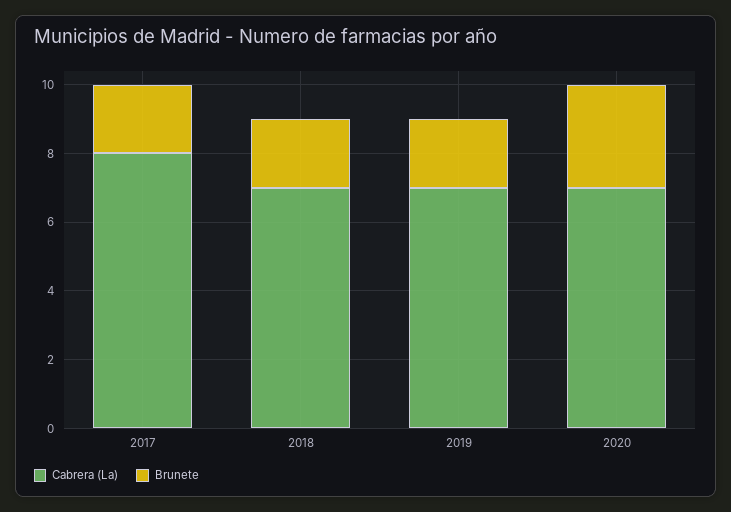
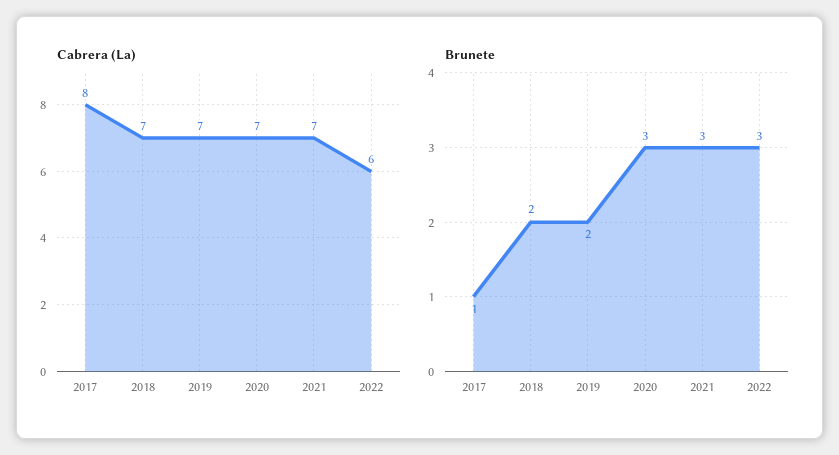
Brunete, 2017: 2 -> 1
Cabrera (La), 2021: none -> 7
Cabrera (La), 2022: none -> 6
Brunete, 2021: none -> 3
Brunete, 2022: none -> 3

